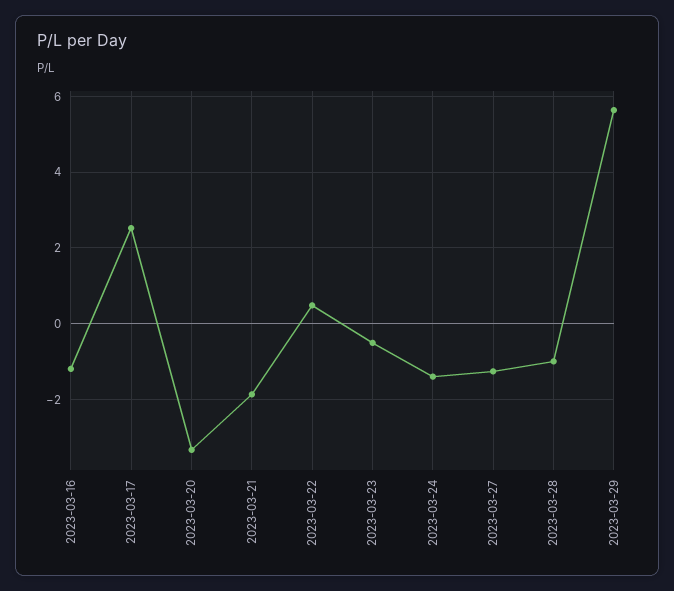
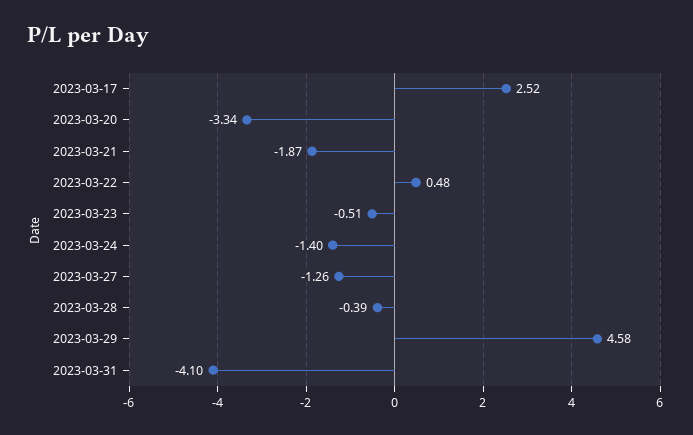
2023-03-16: -1.2 -> none
2023-03-28: -1 -> -0.39
2023-03-29: 5.6 -> 4.58
2023-03-31: none -> -4.1

